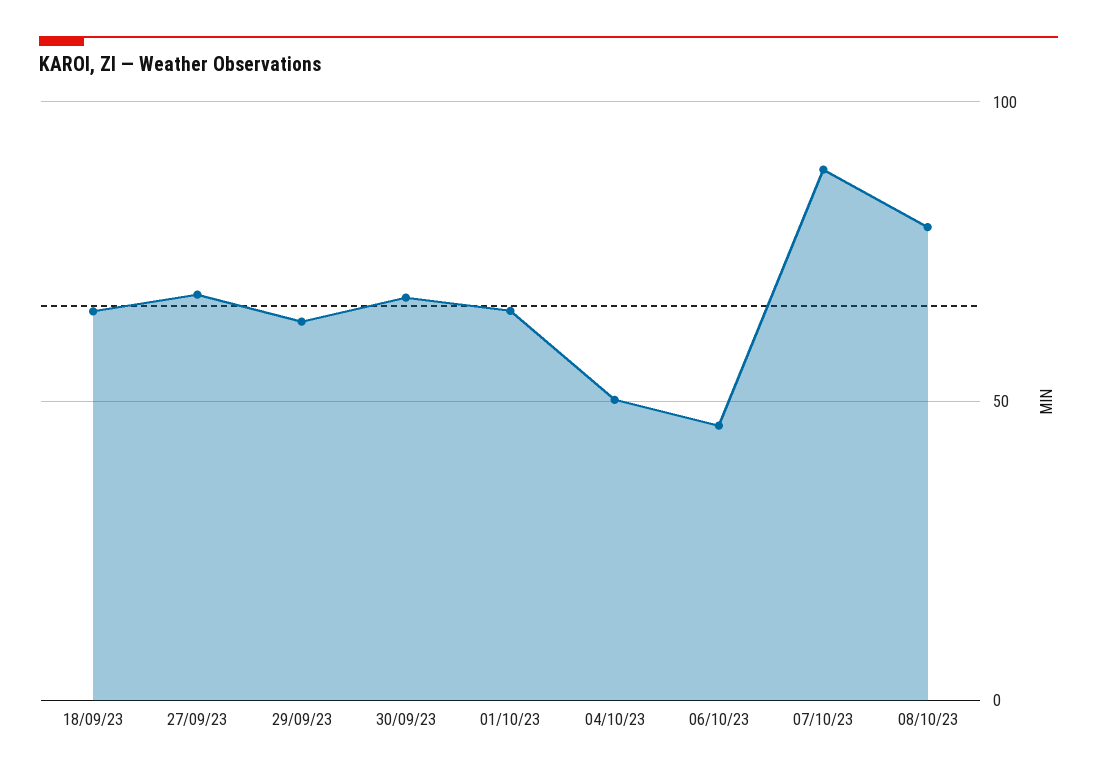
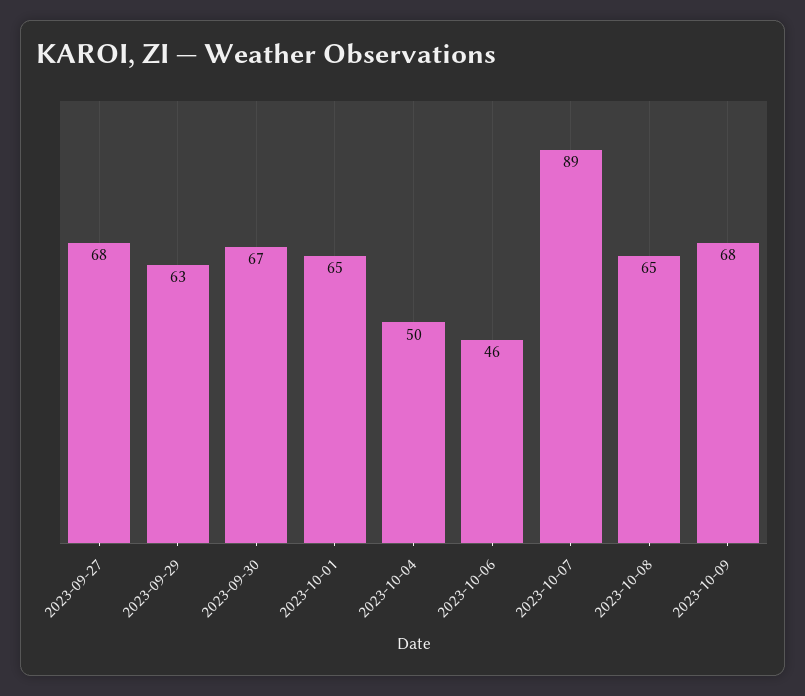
18/09/23: 65 -> none
08/10/23: 80 -> 65
2023-10-09: none -> 68

